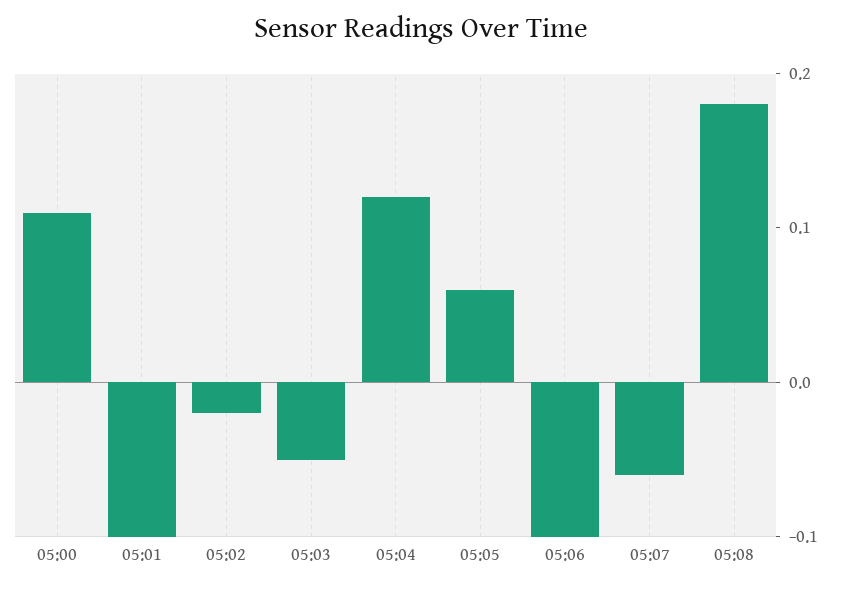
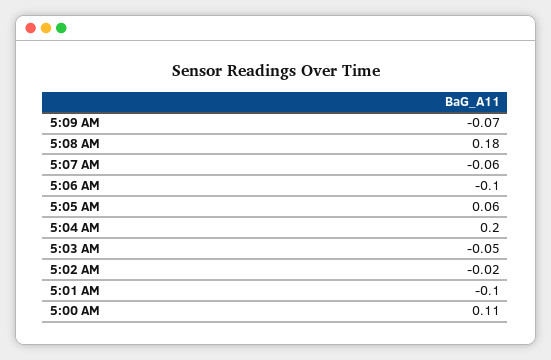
05:04: 0.12 -> 0.2
5:09 AM: none -> -0.07

